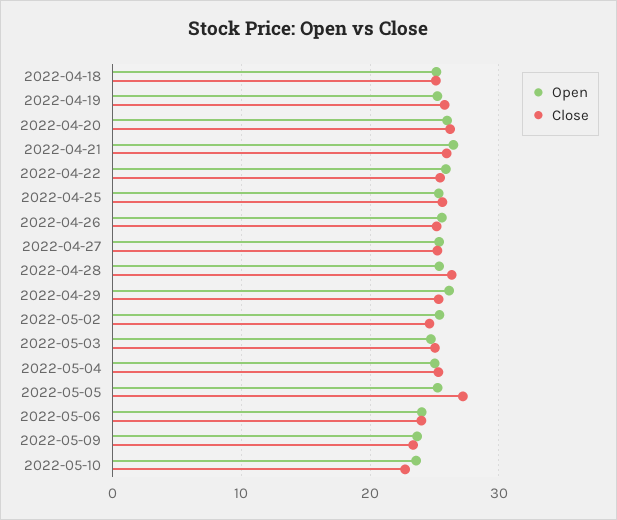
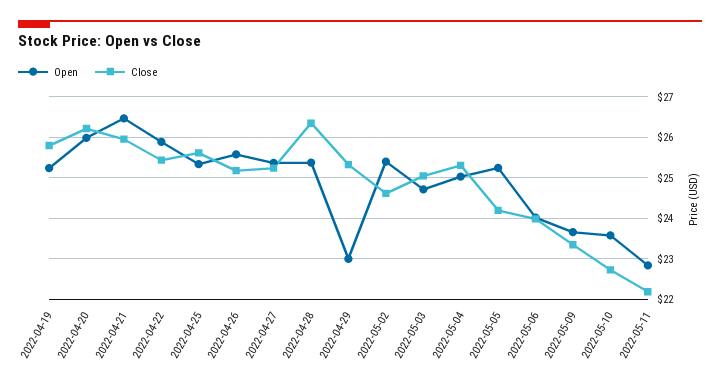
Open, 2022-04-18: 25 -> none
Close, 2022-04-18: 25 -> none
Open, 2022-04-29: 26 -> 23
Close, 2022-05-05: 27 -> 24.2
Open, 2022-05-11: none -> 22.8
Close, 2022-05-11: none -> 22.2

